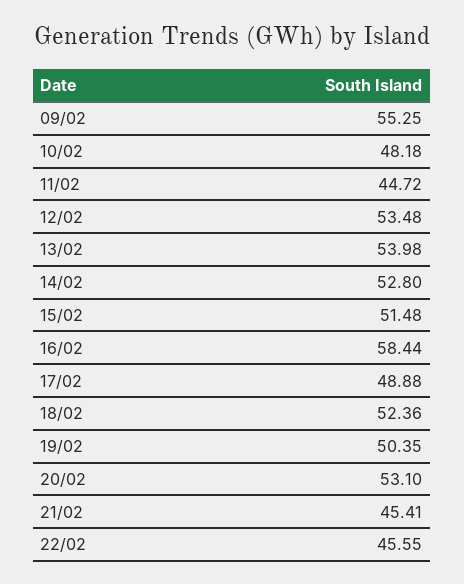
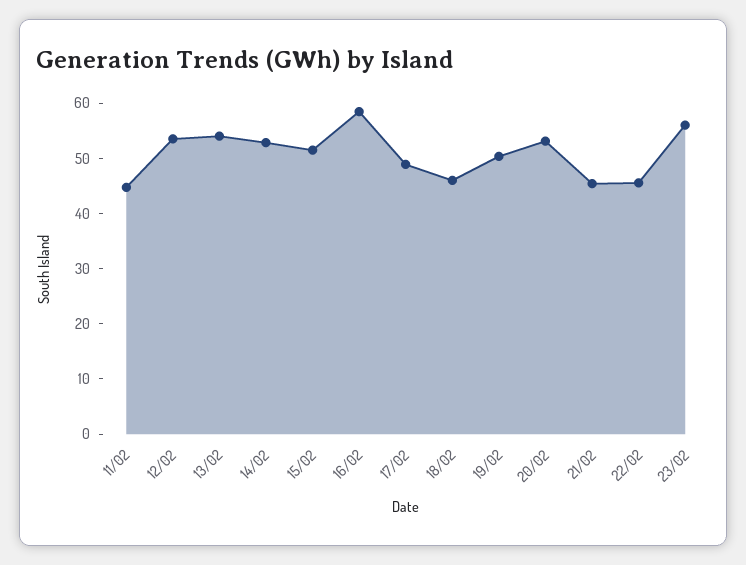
09/02: 55.25 -> none
10/02: 48.18 -> none
18/02: 52.36 -> 46
23/02: none -> 56

